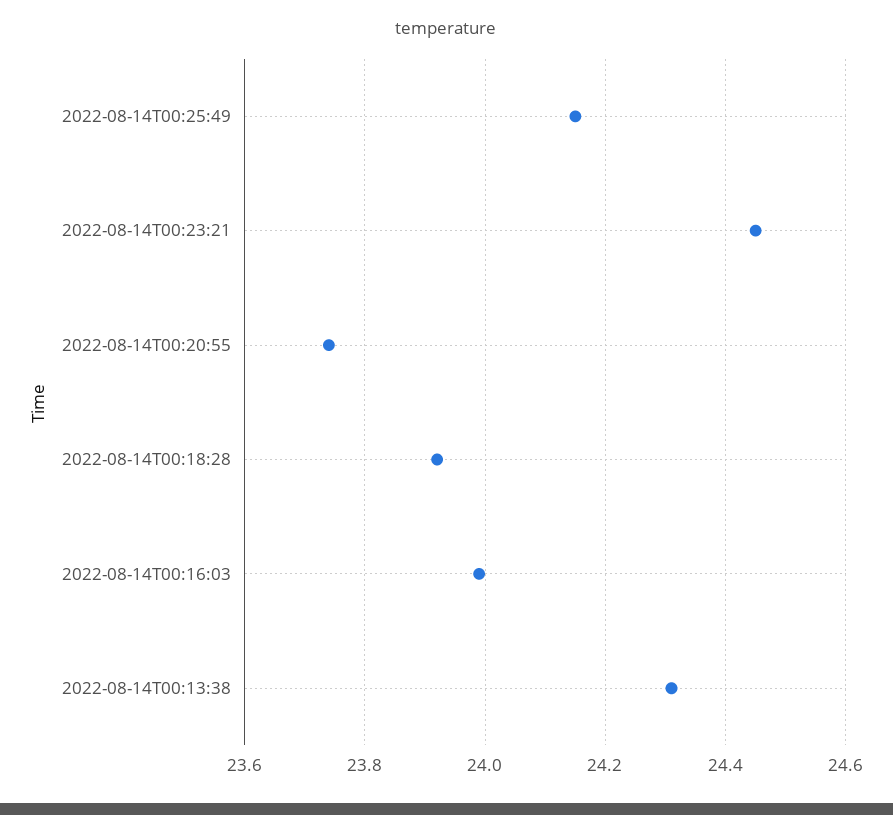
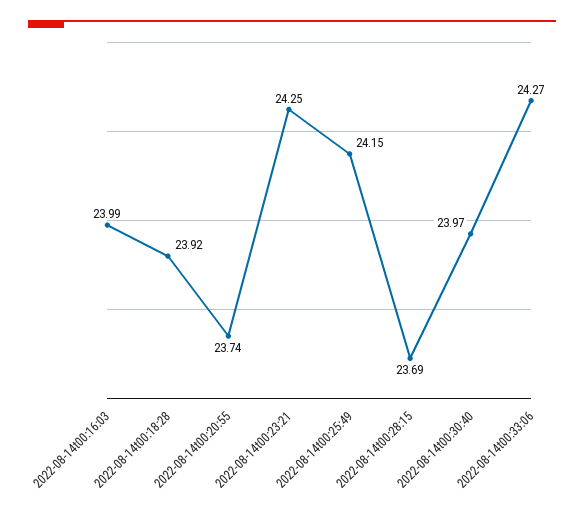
2022-08-14T00:23:21: 24.45 -> 24.25
2022-08-14T00:13:38: 24.3 -> none
2022-08-14t00:28:15: none -> 23.69
2022-08-14t00:30:40: none -> 23.97
2022-08-14t00:33:06: none -> 24.27

